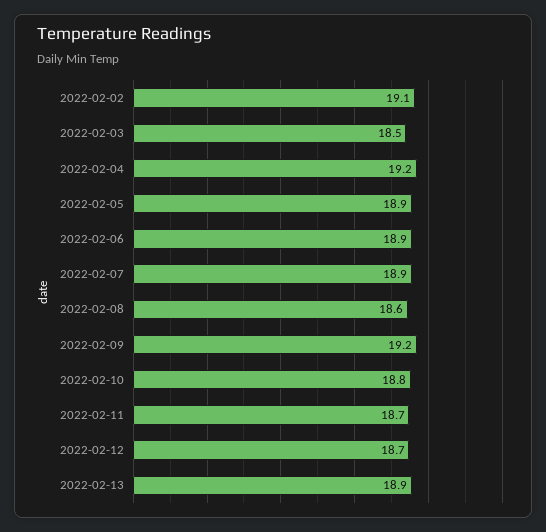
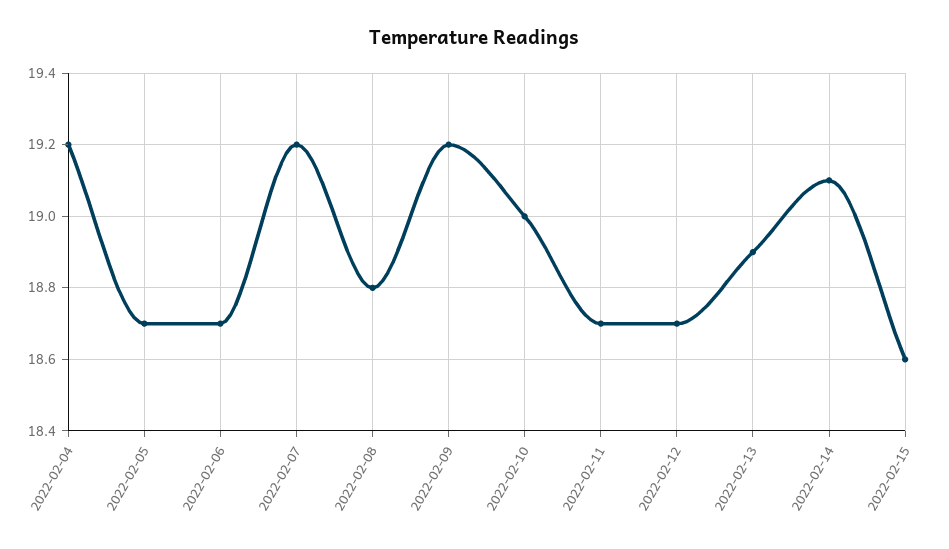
2022-02-02: 19.1 -> none
2022-02-03: 18.5 -> none
2022-02-05: 18.9 -> 18.7
2022-02-06: 18.9 -> 18.7
2022-02-07: 18.9 -> 19.2
2022-02-08: 18.6 -> 18.8
2022-02-10: 18.8 -> 19
2022-02-14: none -> 19.1
2022-02-15: none -> 18.6

